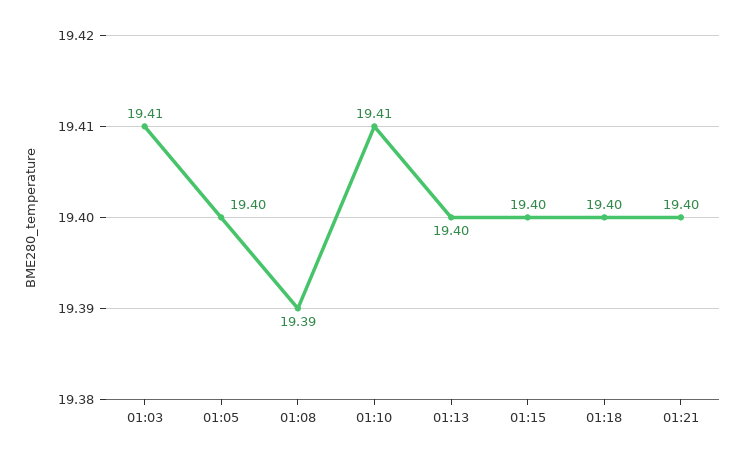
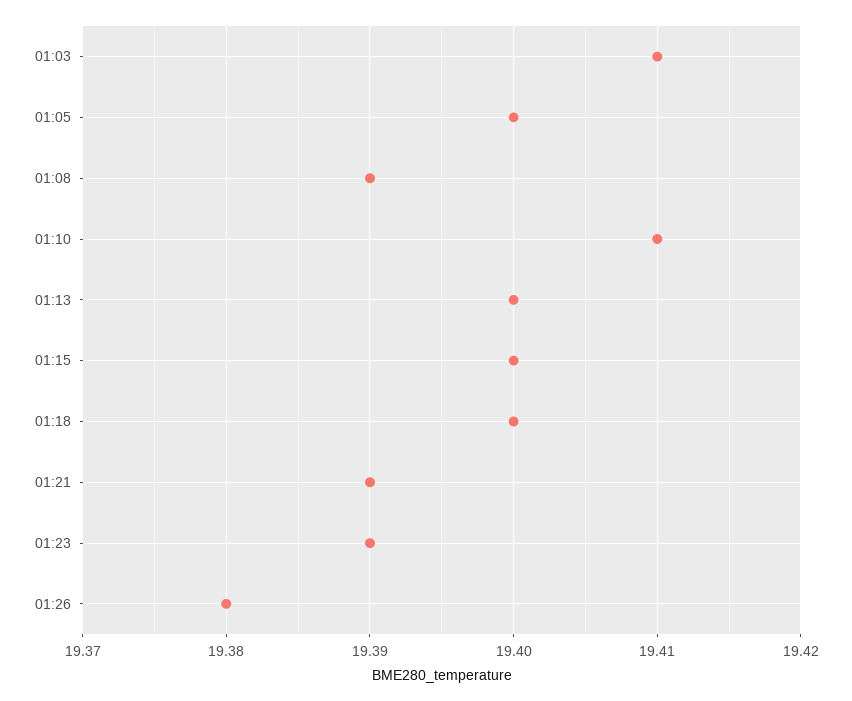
01:21: 19.4 -> 19.39
01:23: none -> 19.39
01:26: none -> 19.38

